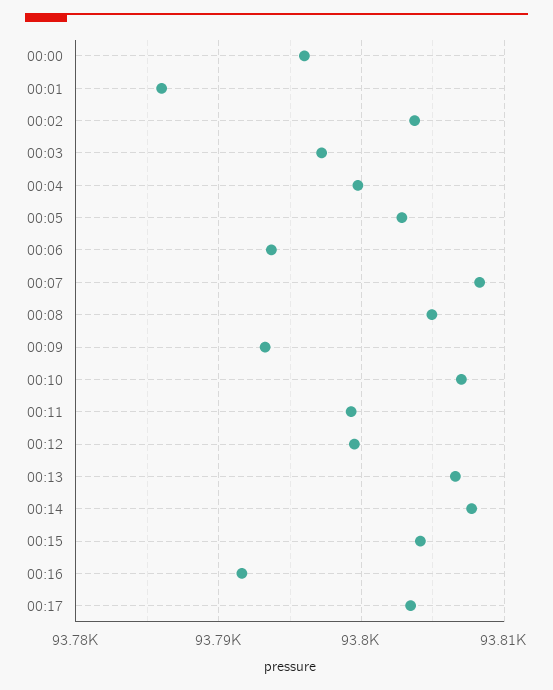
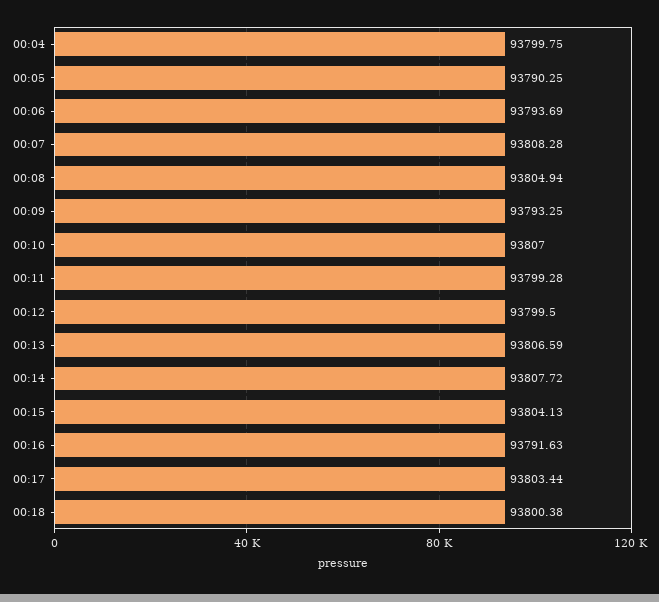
00:00: 93796 -> none
00:01: 93786 -> none
00:02: 93804 -> none
00:03: 93797 -> none
00:05: 93803 -> 93790.25
00:18: none -> 93800.38

